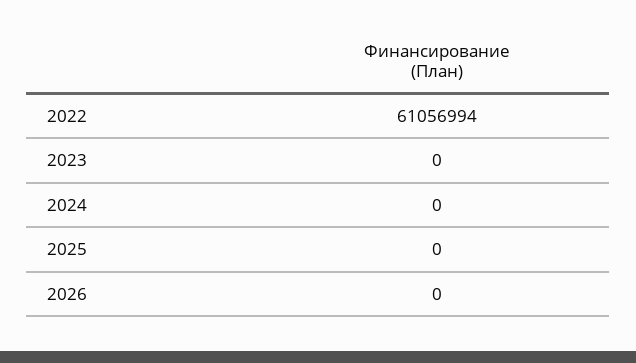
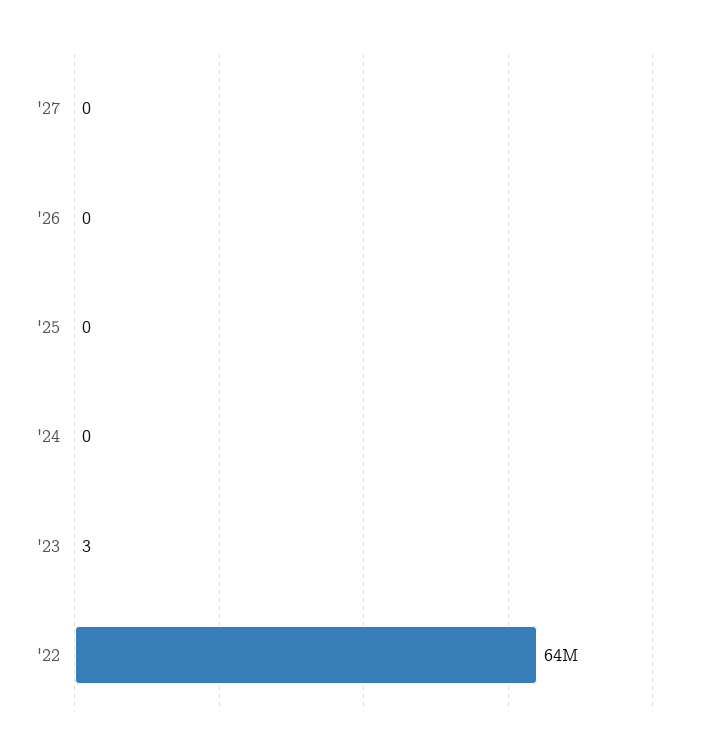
2022: 61056994 -> 64000000
2023: 0 -> 3
'27: none -> 0

